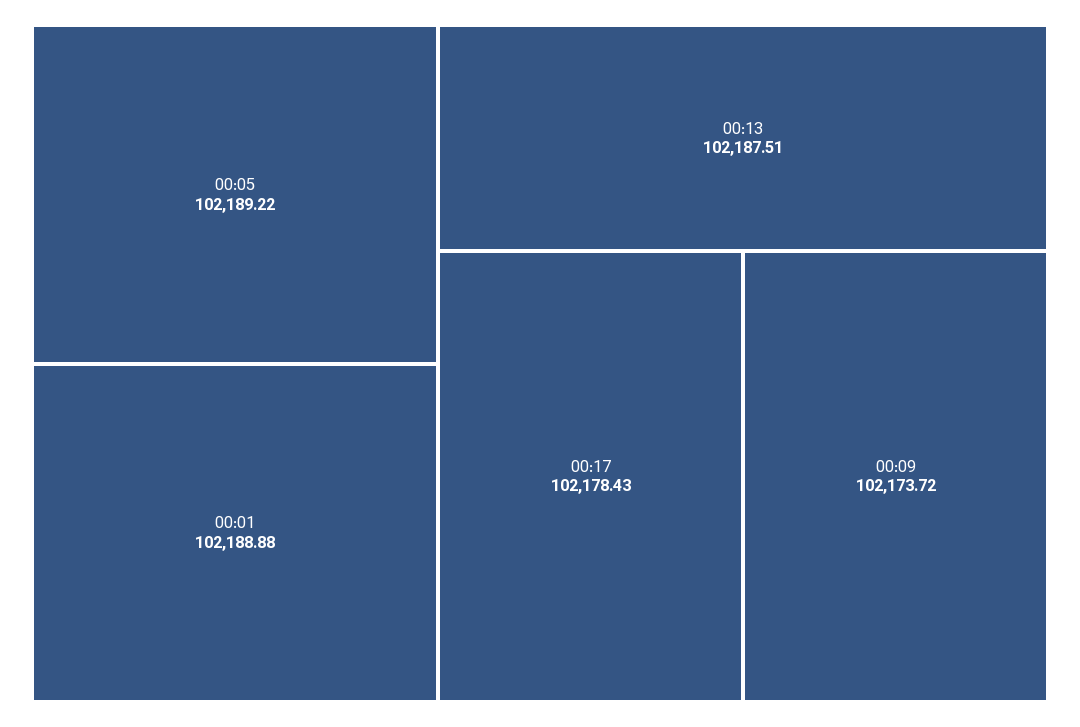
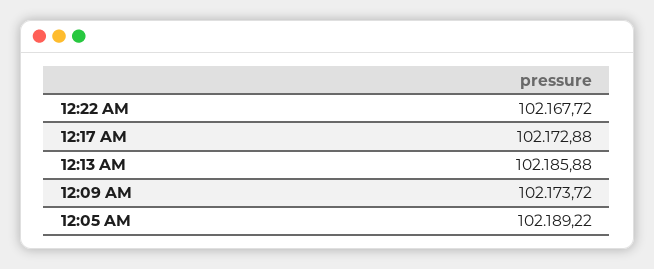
00:01: 102188.88 -> none
00:13: 102187.51 -> 102185.88
00:17: 102178.43 -> 102172.88
12:22 AM: none -> 102167.72

